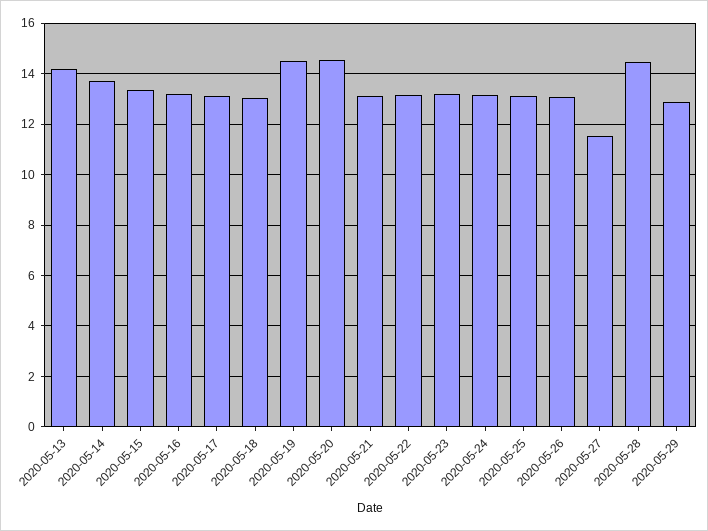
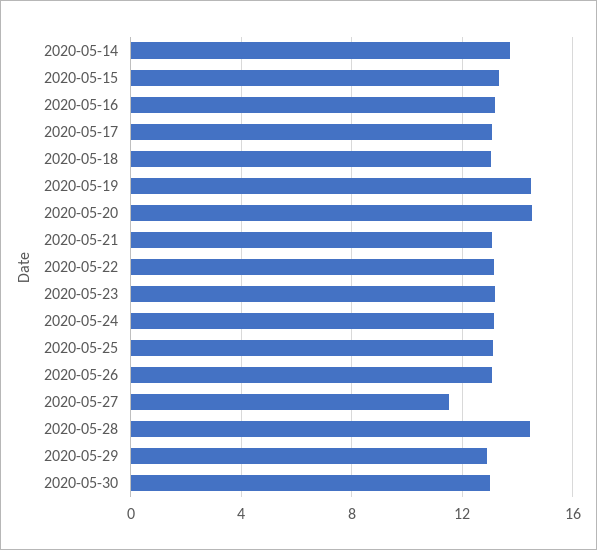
2020-05-13: 14.25 -> none
2020-05-30: none -> 13

